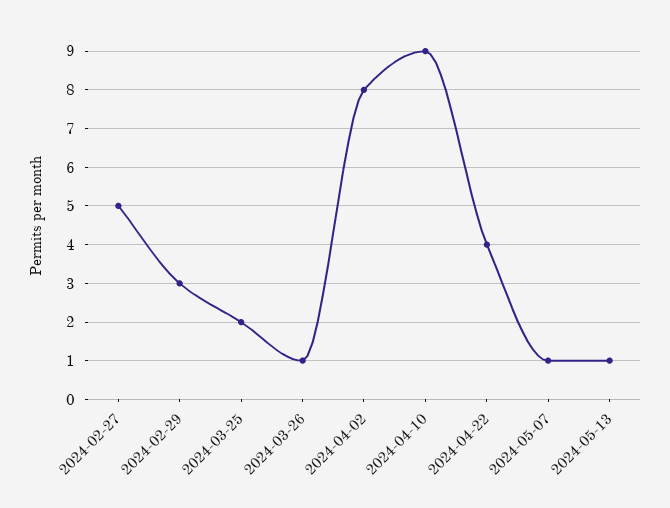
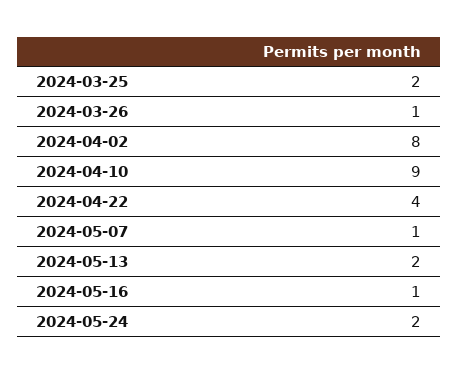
2024-02-27: 5 -> none
2024-02-29: 3 -> none
2024-05-13: 1 -> 2
2024-05-16: none -> 1
2024-05-24: none -> 2

